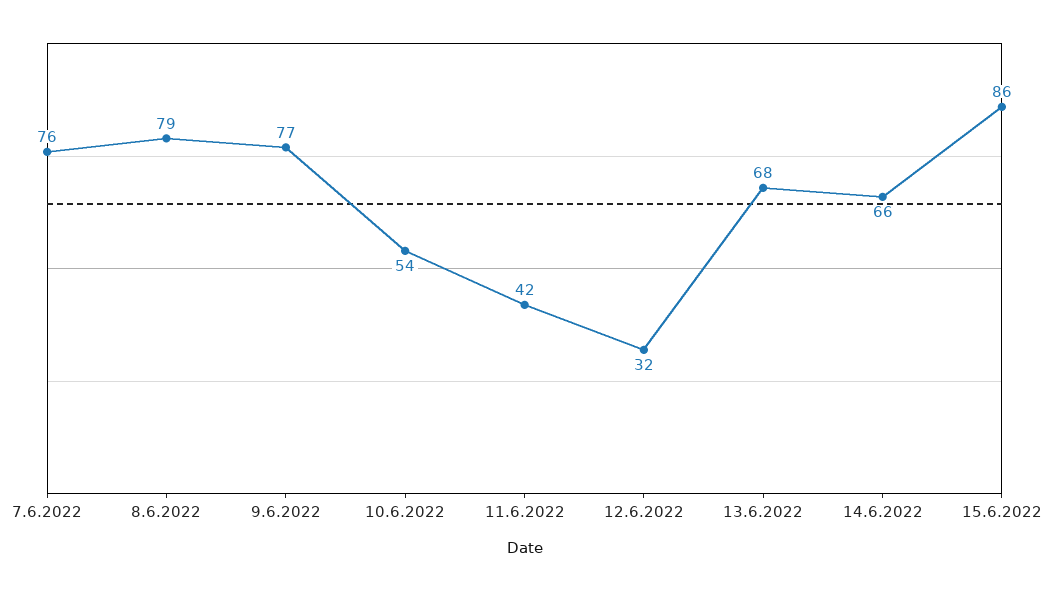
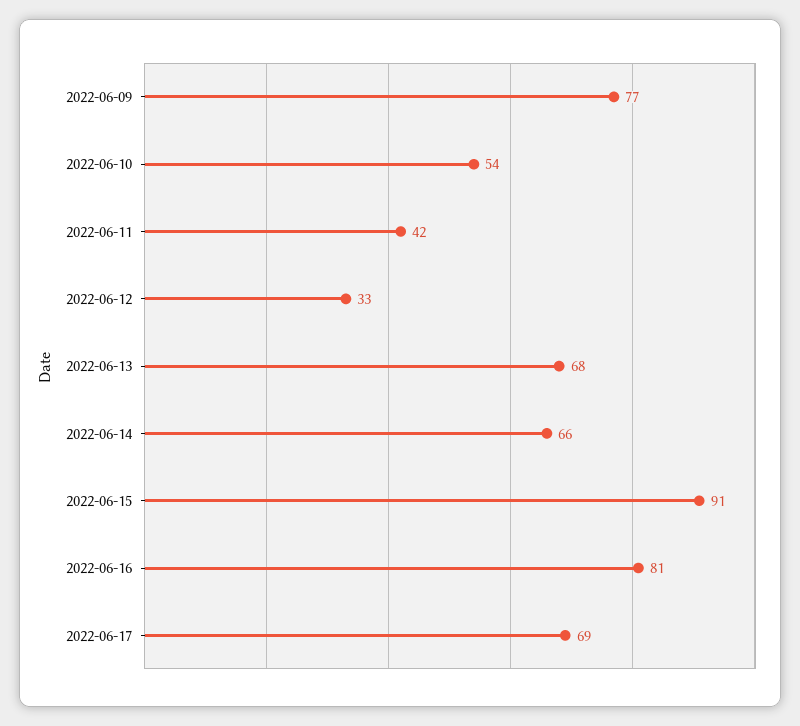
7.6.2022: 76 -> none
8.6.2022: 79 -> none
12.6.2022: 32 -> 33
15.6.2022: 86 -> 91
2022-06-16: none -> 81
2022-06-17: none -> 69

